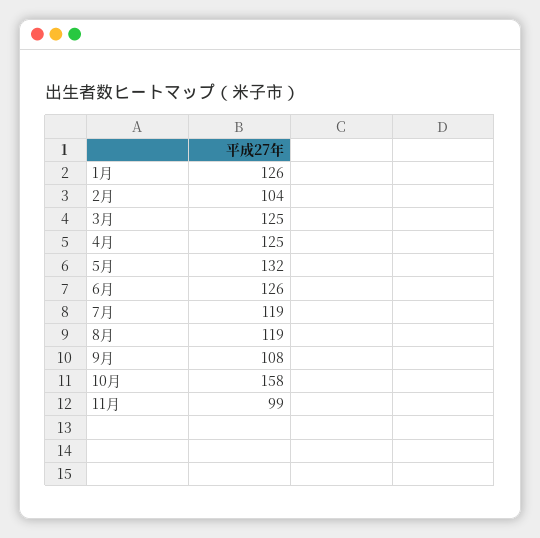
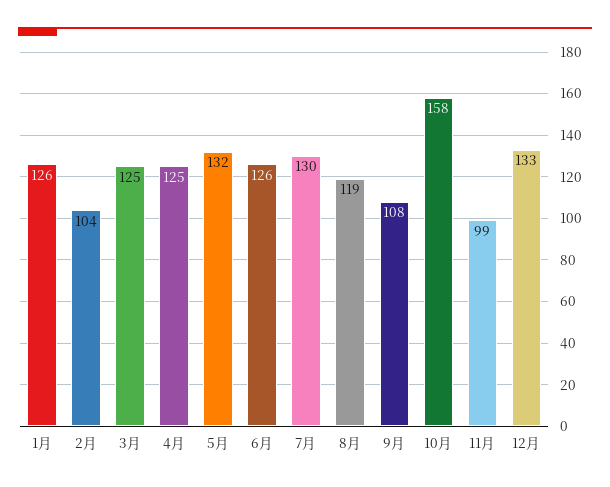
7月: 119 -> 130
12月: none -> 133

